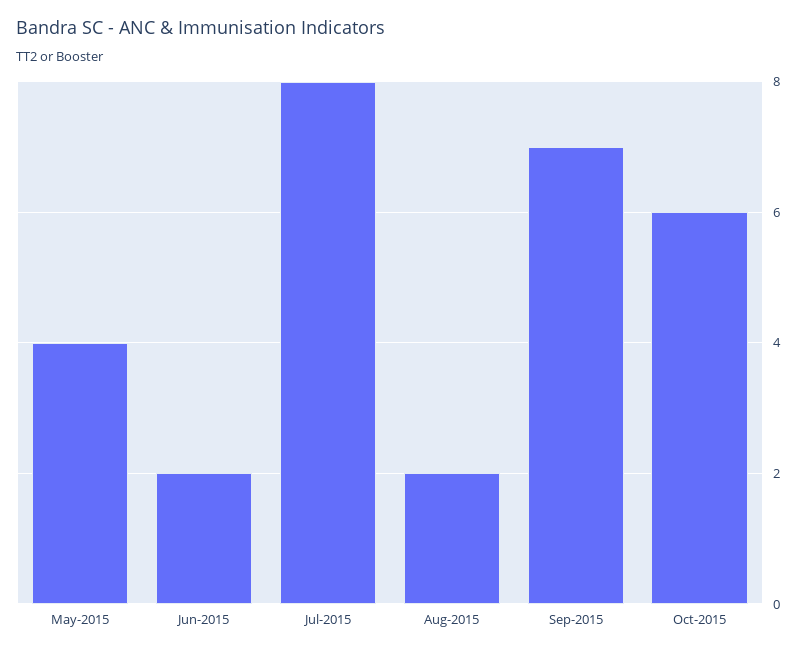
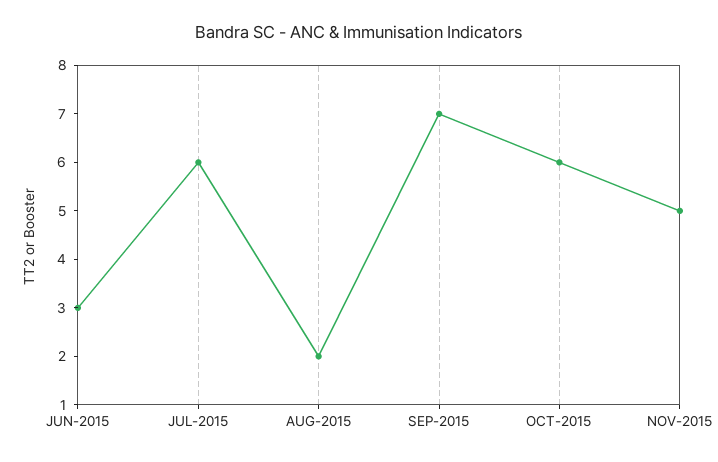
May-2015: 4 -> none
Jun-2015: 2 -> 3
Jul-2015: 8 -> 6
NOV-2015: none -> 5

